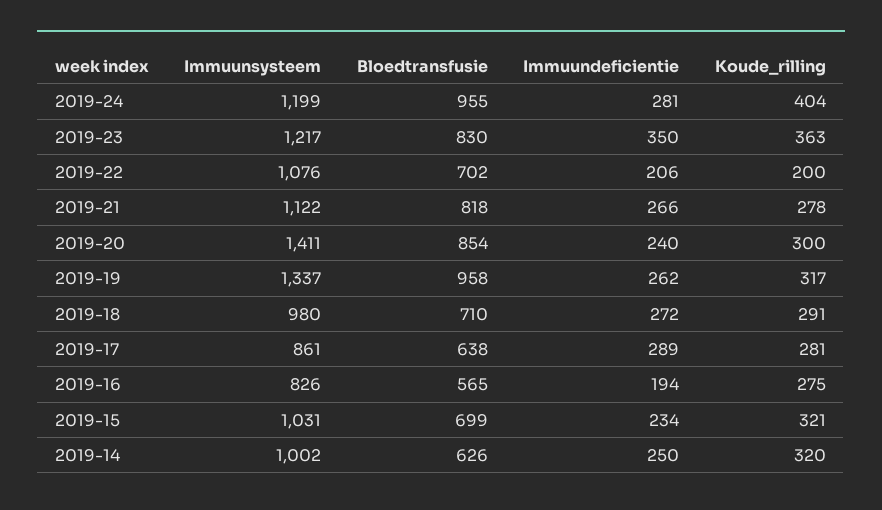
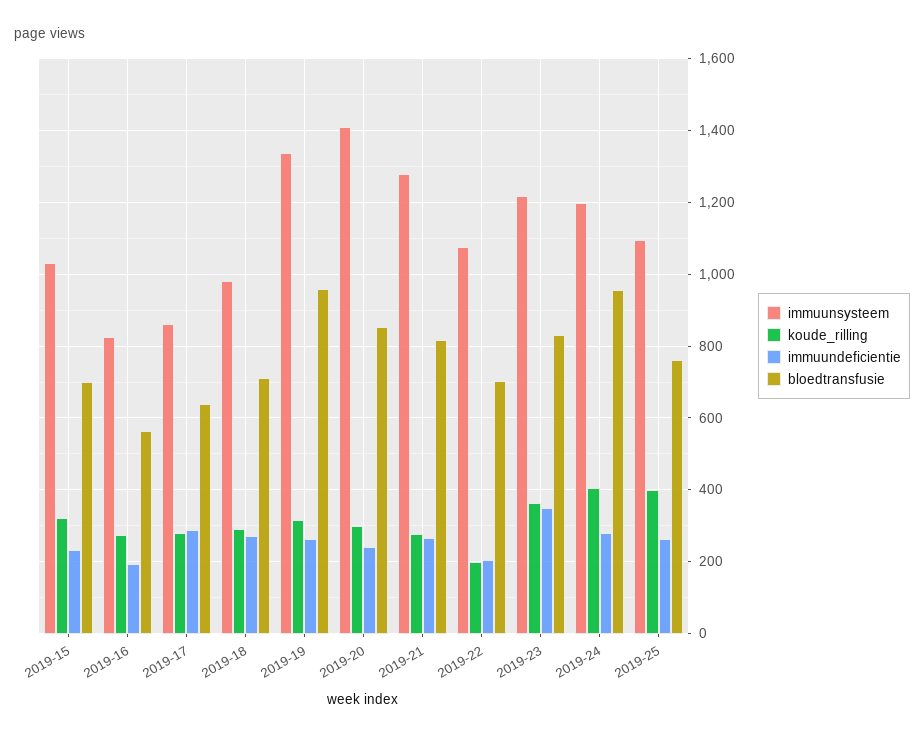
Immuunsysteem, 2019-21: 1122 -> 1280
Immuunsysteem, 2019-14: 1002 -> none
Bloedtransfusie, 2019-14: 626 -> none
Immuundeficientie, 2019-14: 250 -> none
Koude_rilling, 2019-14: 320 -> none
Immuunsysteem, 2019-25: none -> 1100
Koude_rilling, 2019-25: none -> 400
Immuundeficientie, 2019-25: none -> 260
Bloedtransfusie, 2019-25: none -> 760

